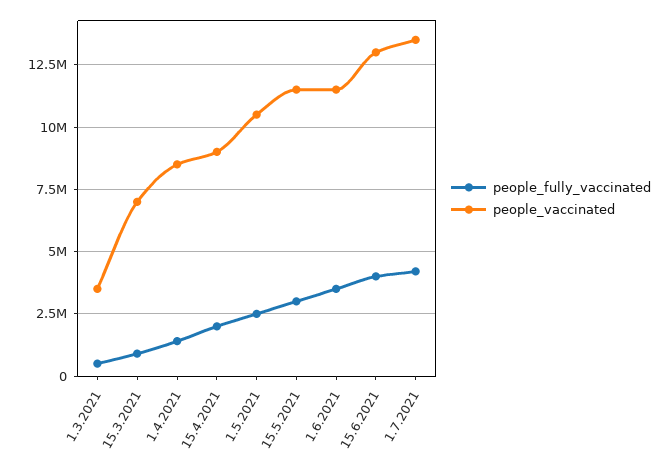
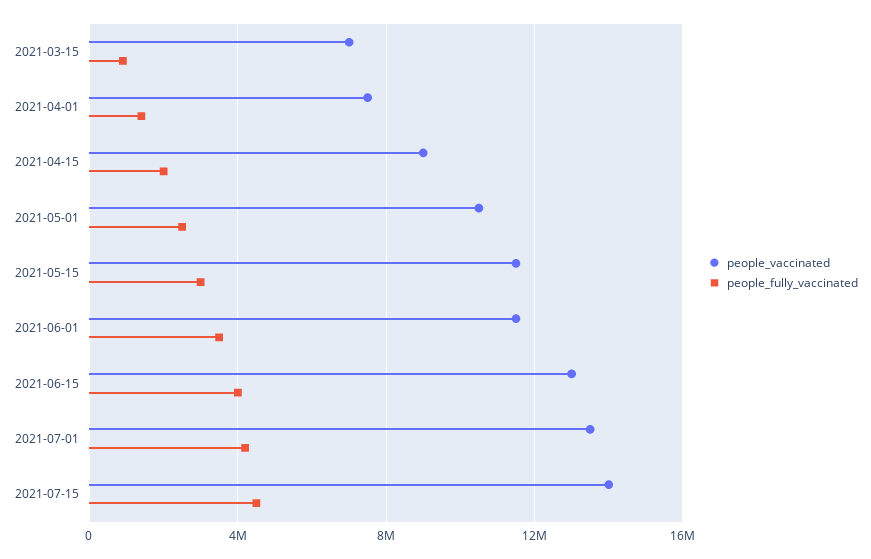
people_fully_vaccinated, 1.3.2021: 500000 -> none
people_vaccinated, 1.3.2021: 3500000 -> none
people_vaccinated, 1.4.2021: 8500000 -> 7500000
people_vaccinated, 2021-07-15: none -> 14000000
people_fully_vaccinated, 2021-07-15: none -> 4500000

